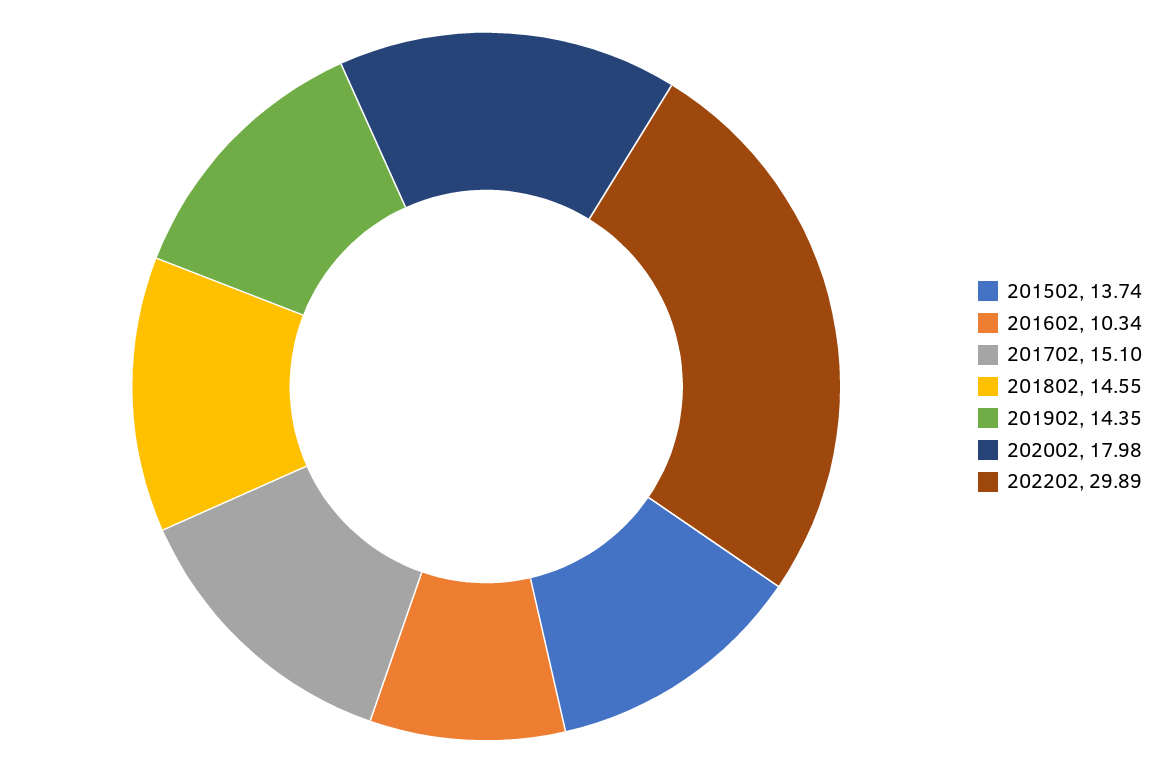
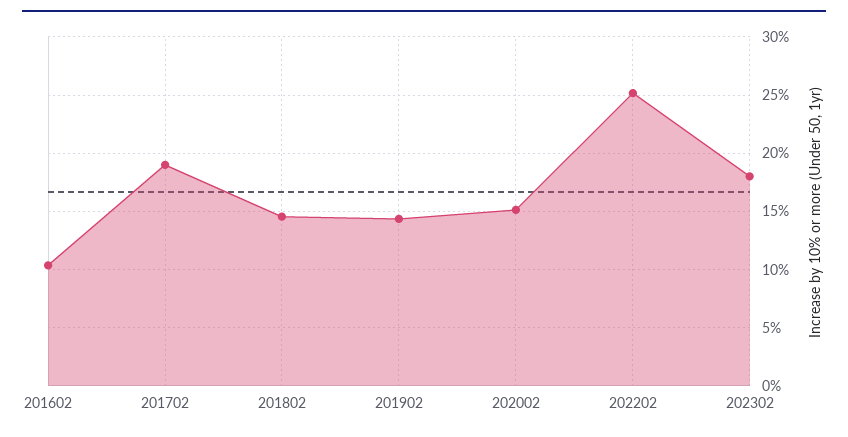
201502: 13.74 -> none
201702: 15.1 -> 19
202002: 17.98 -> 15
202202: 29.89 -> 25
202302: none -> 18

